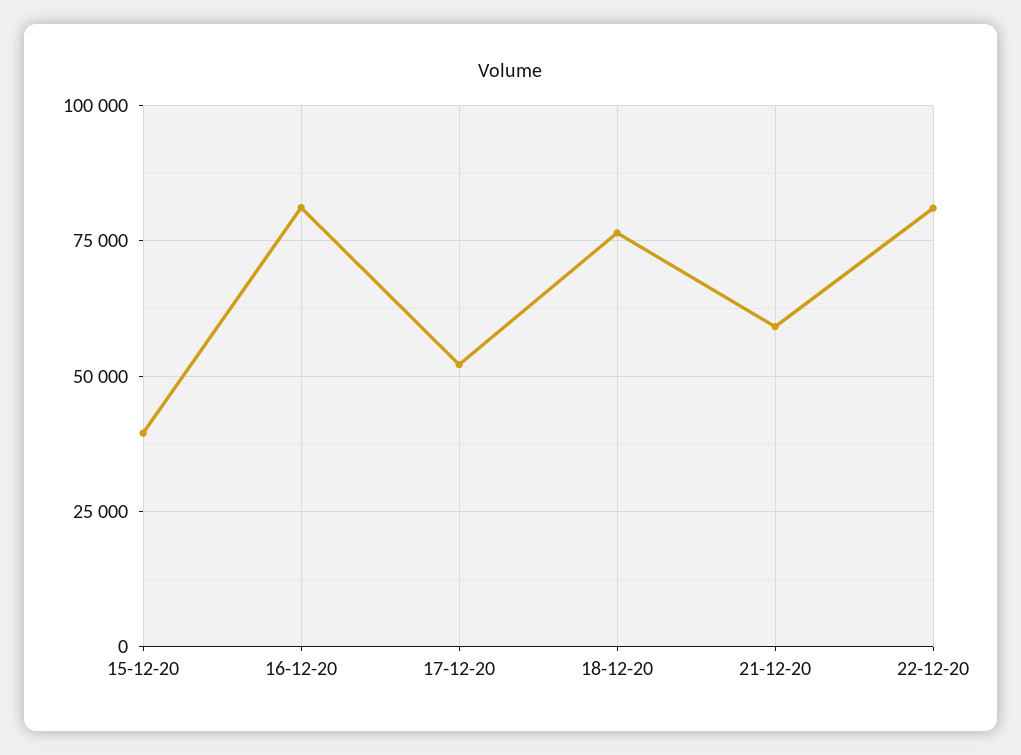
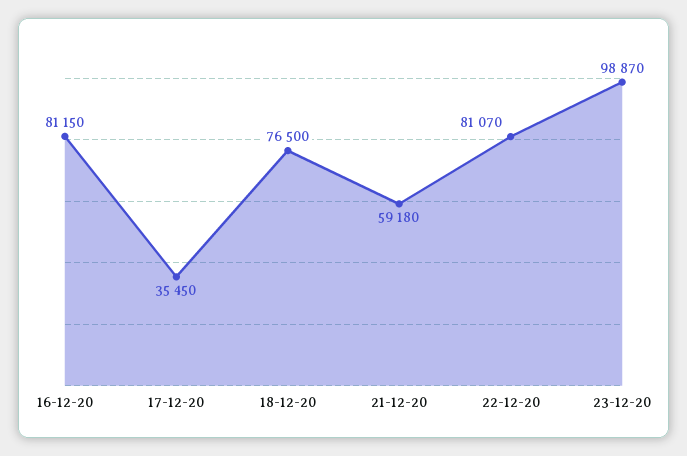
15-12-20: 40000 -> none
17-12-20: 52500 -> 35450
23-12-20: none -> 98870

